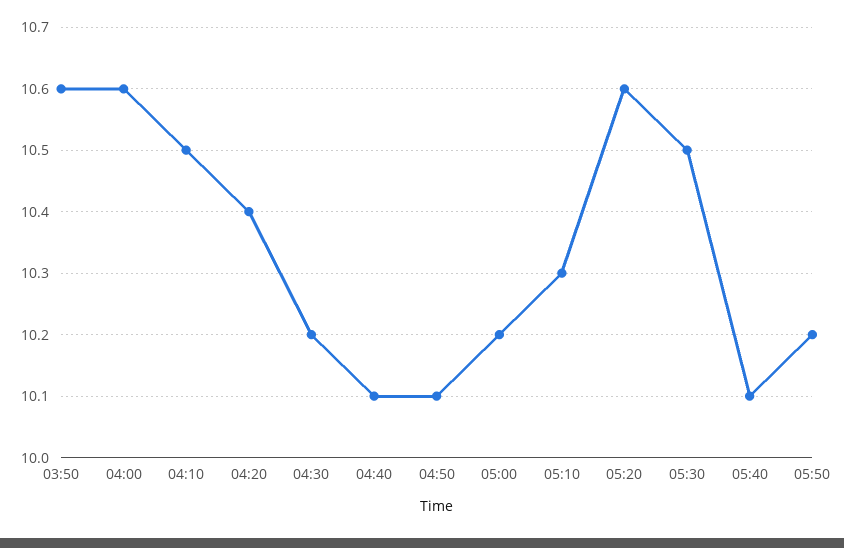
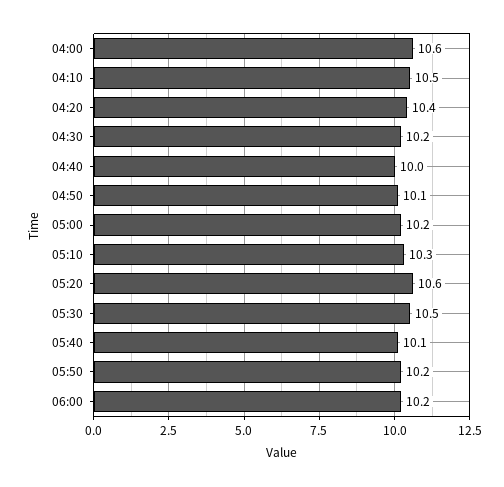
03:50: 10.6 -> none
04:40: 10.1 -> 10
06:00: none -> 10.2

